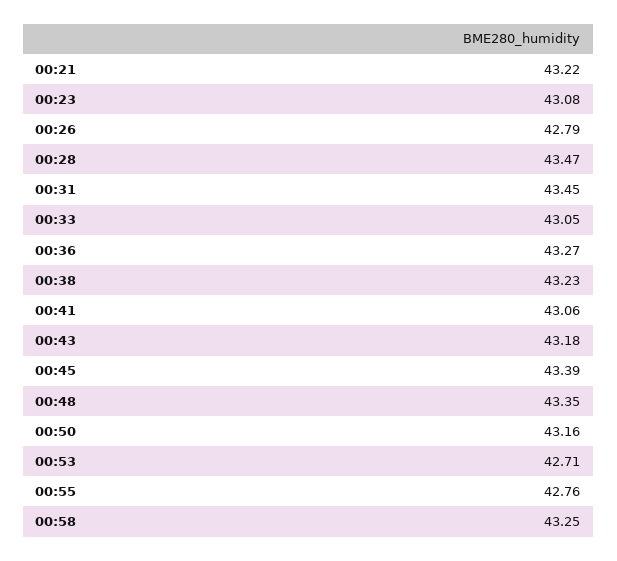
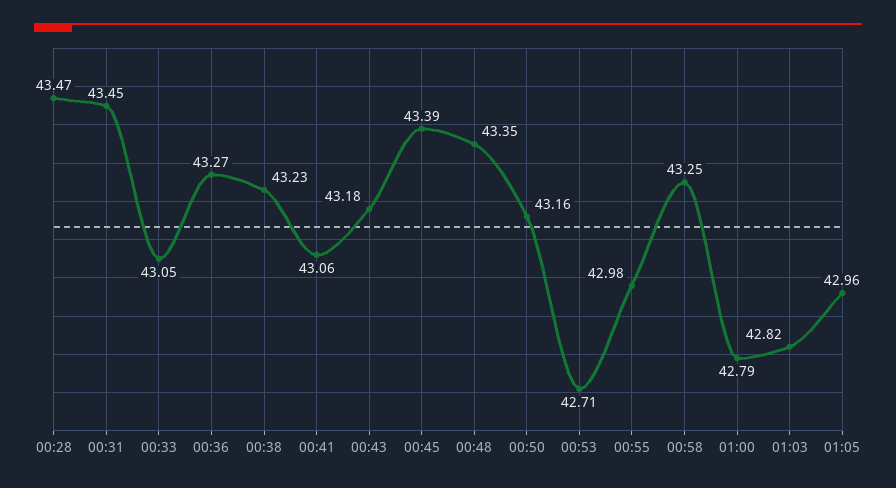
00:21: 43.22 -> none
00:23: 43.08 -> none
00:26: 42.79 -> none
00:55: 42.76 -> 42.98
01:00: none -> 42.79
01:03: none -> 42.82
01:05: none -> 42.96

